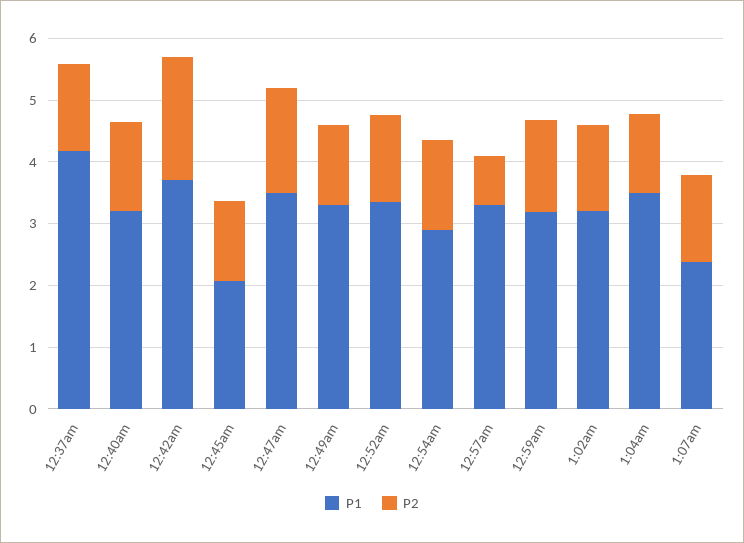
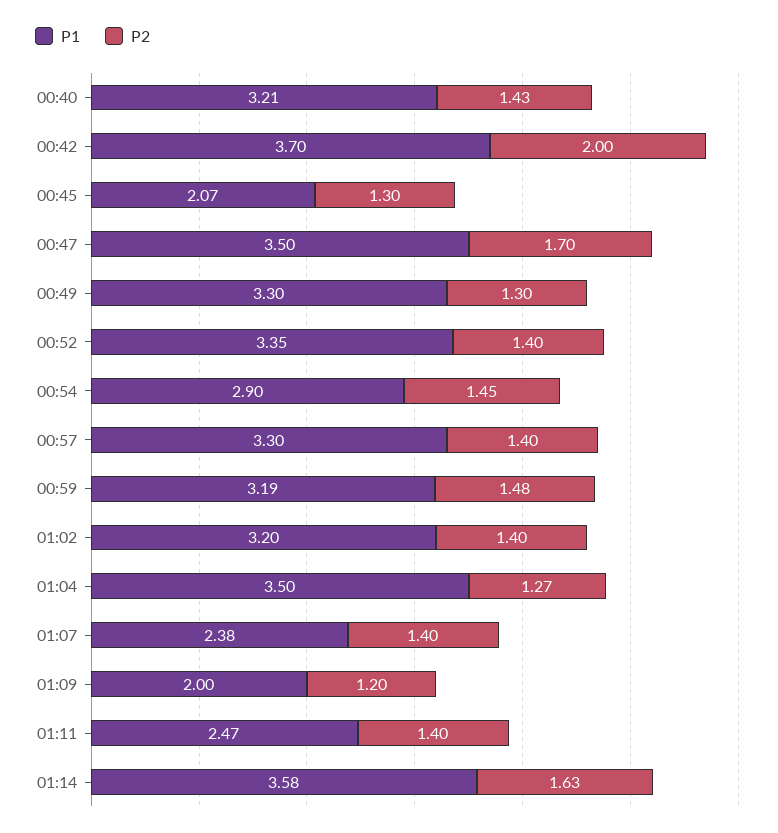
P1, 12:37am: 4.2 -> none
P2, 12:37am: 1.4 -> none
P2, 12:57am: 0.8 -> 1.4
P1, 01:09: none -> 2
P2, 01:09: none -> 1.2
P1, 01:11: none -> 2.47
P2, 01:11: none -> 1.4
P1, 01:14: none -> 3.58
P2, 01:14: none -> 1.63

